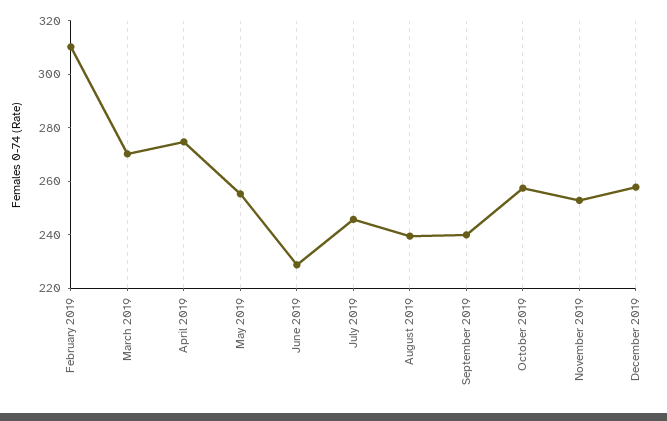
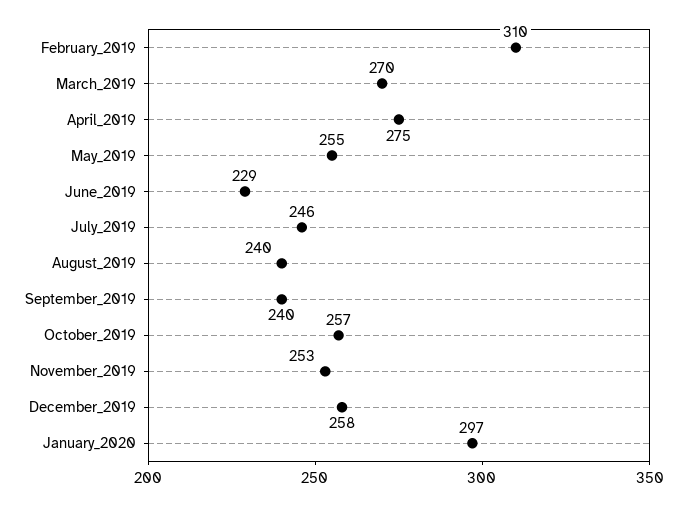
January_2020: none -> 297

